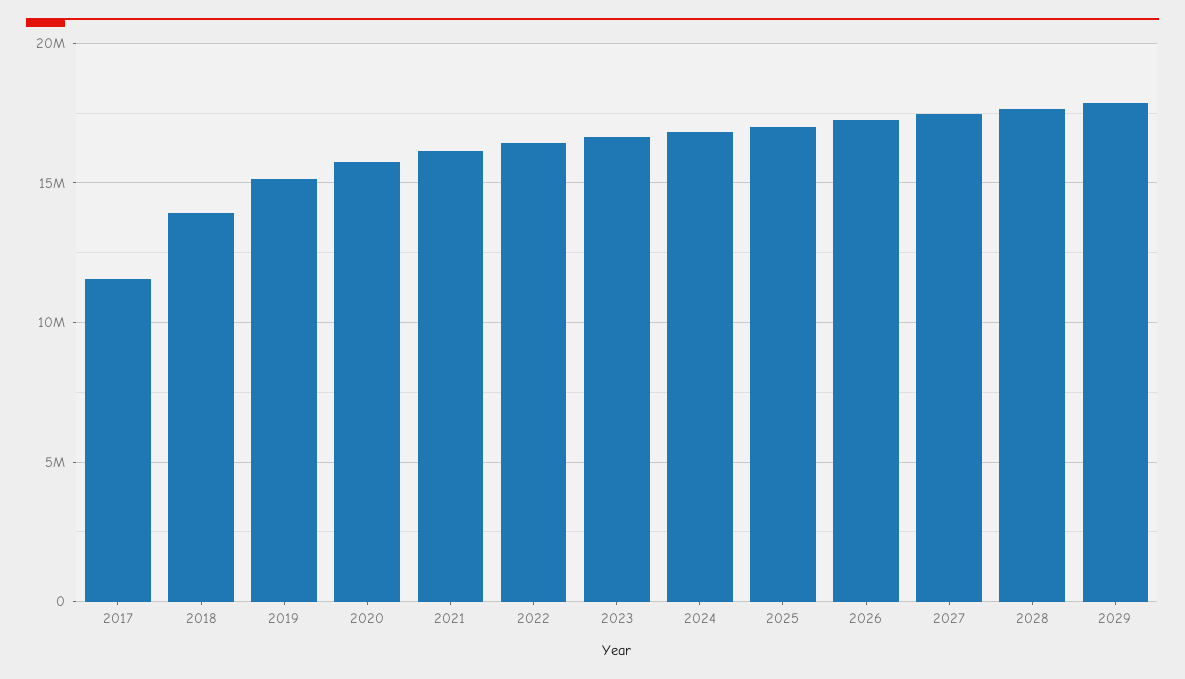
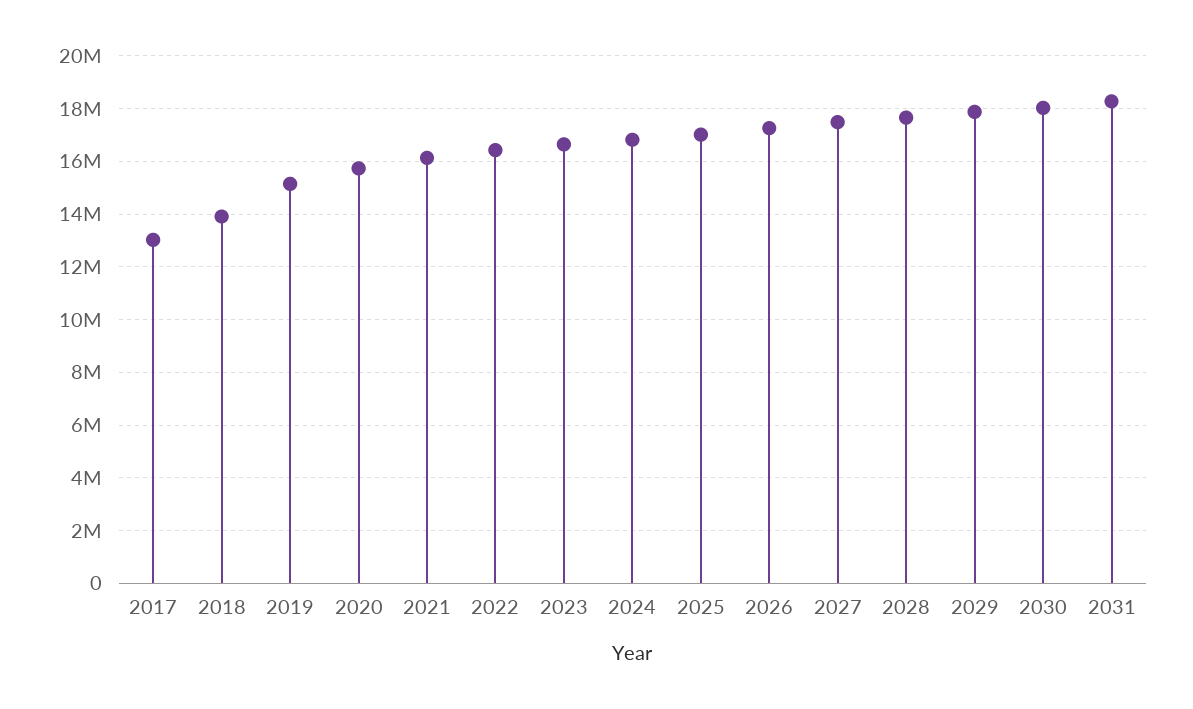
2017: 11500000 -> 13000000
2030: none -> 18000000
2031: none -> 18250000

